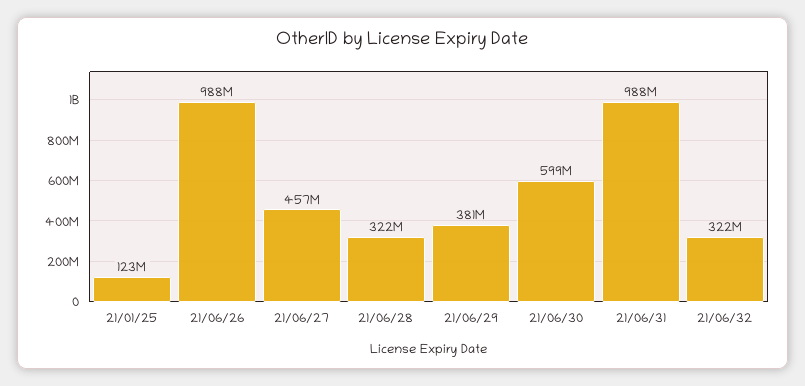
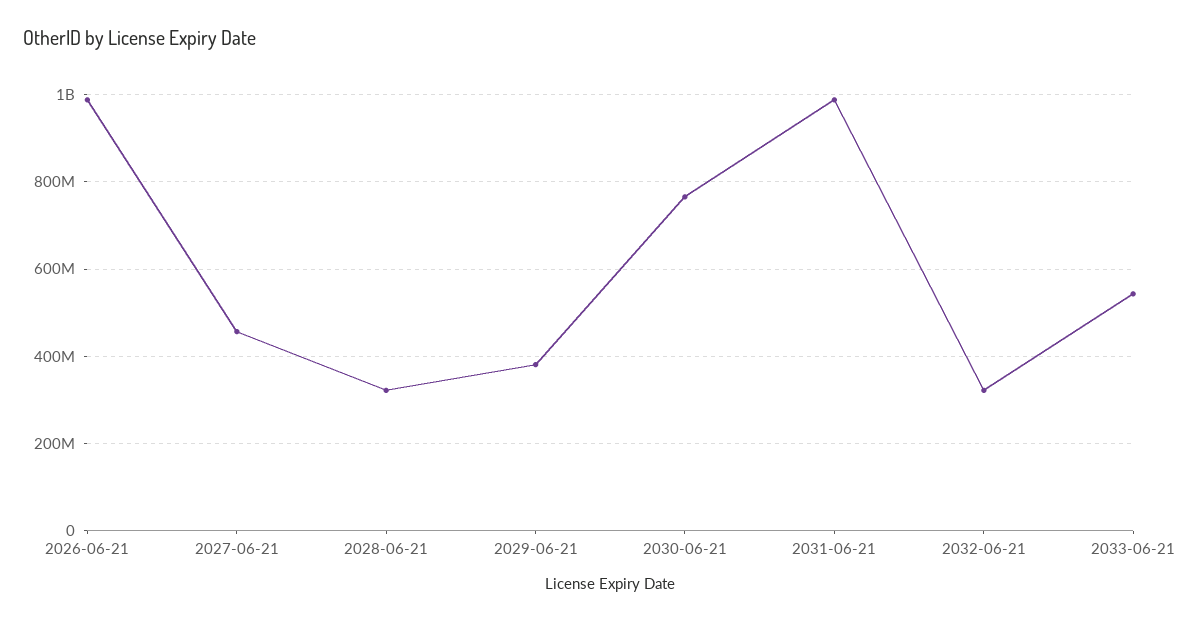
21/01/25: 123000000 -> none
21/06/30: 599000000 -> 760000000
2033-06-21: none -> 540000000

